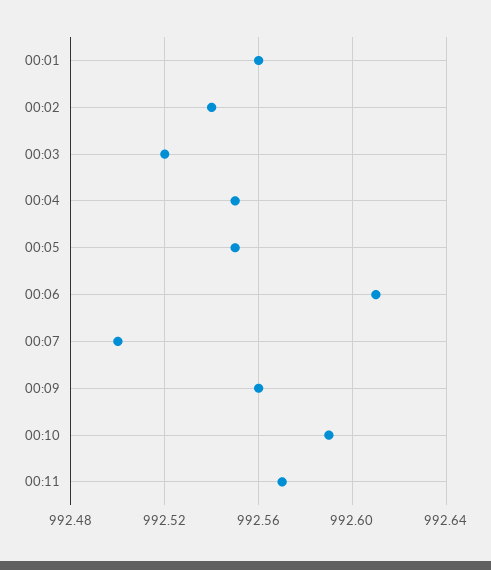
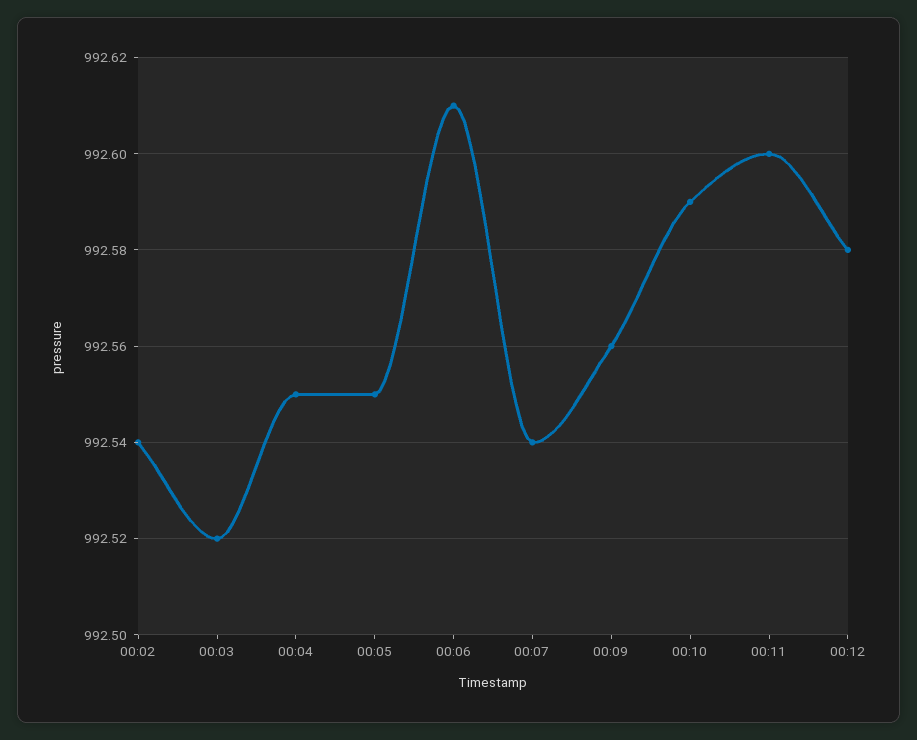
00:01: 992.56 -> none
00:07: 992.5 -> 992.54
00:11: 992.57 -> 992.6
00:12: none -> 992.58

